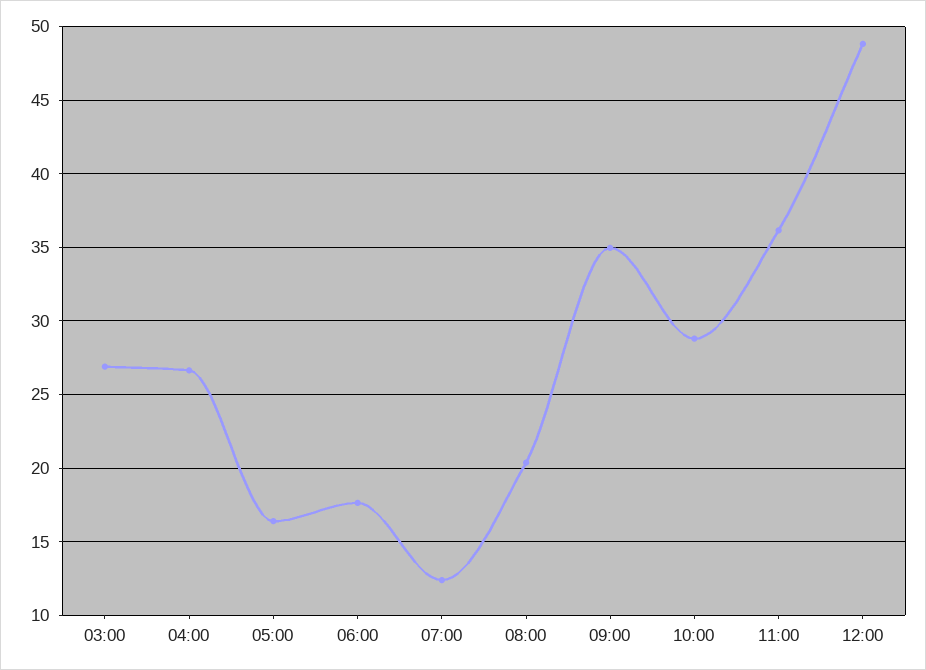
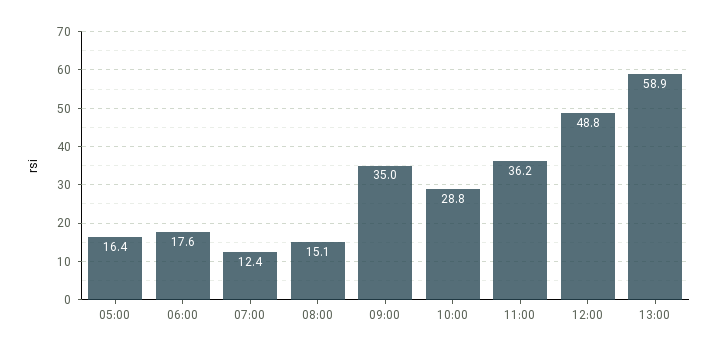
03:00: 27 -> none
04:00: 26.5 -> none
08:00: 20.5 -> 15.1
13:00: none -> 58.9

